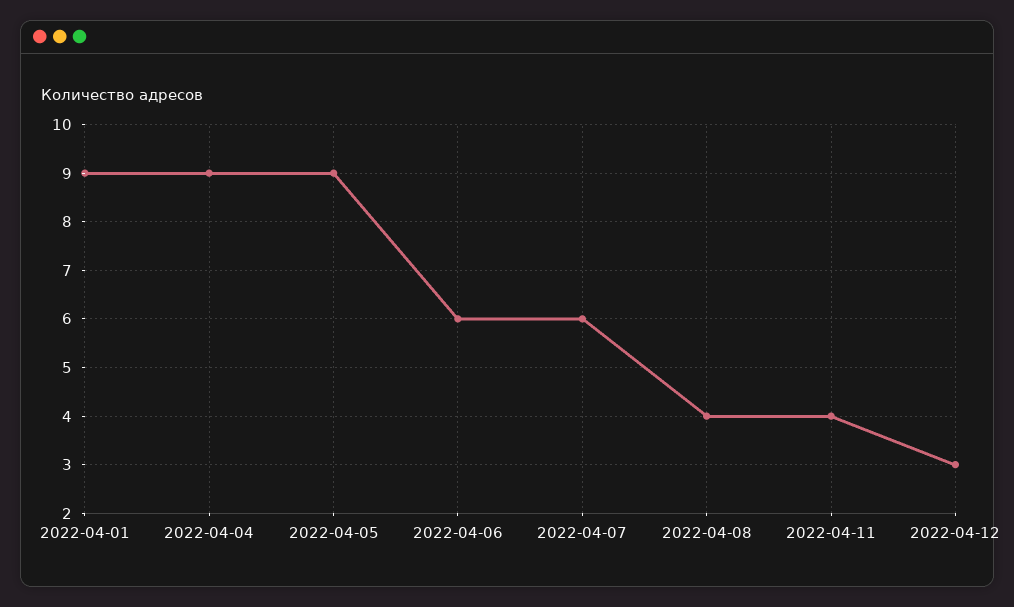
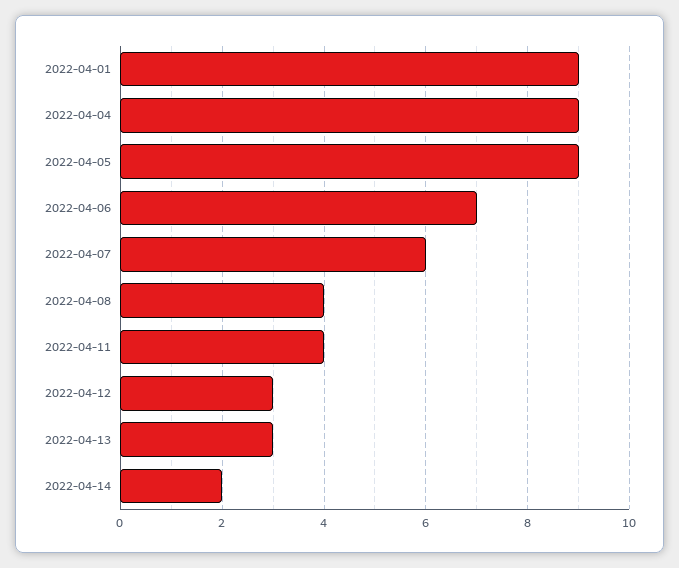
2022-04-06: 6 -> 7
2022-04-13: none -> 3
2022-04-14: none -> 2

